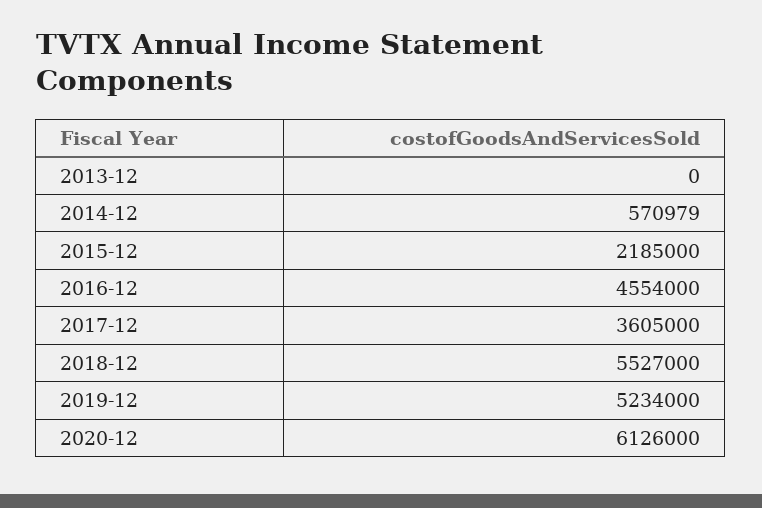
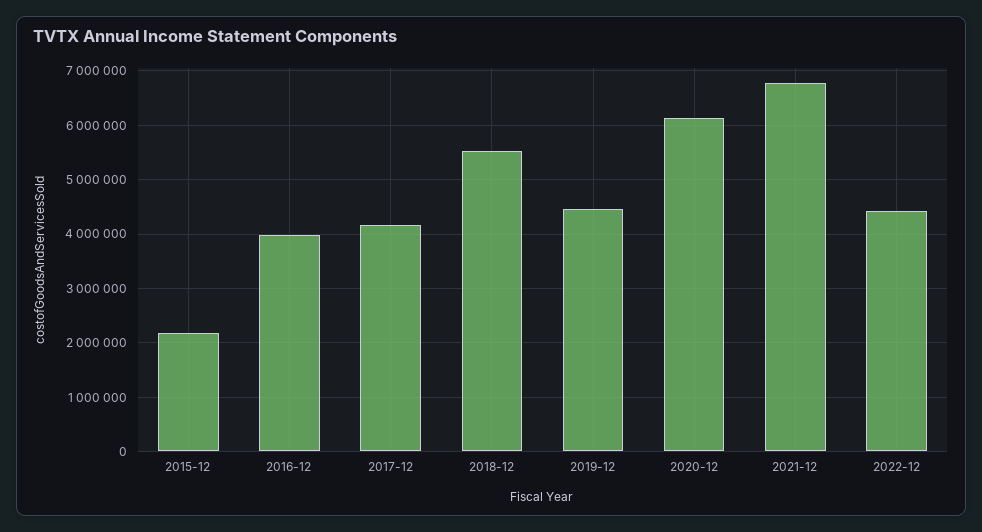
2013-12: 0 -> none
2014-12: 570979 -> none
2016-12: 4554000 -> 4000000
2017-12: 3605000 -> 4200000
2019-12: 5234000 -> 4400000
2021-12: none -> 6800000
2022-12: none -> 4400000

